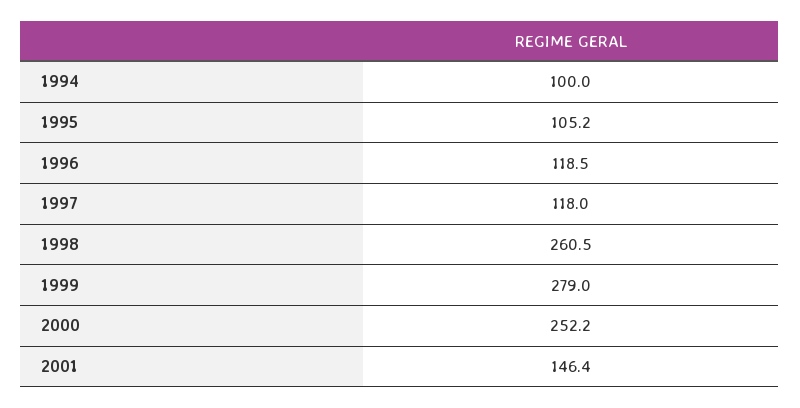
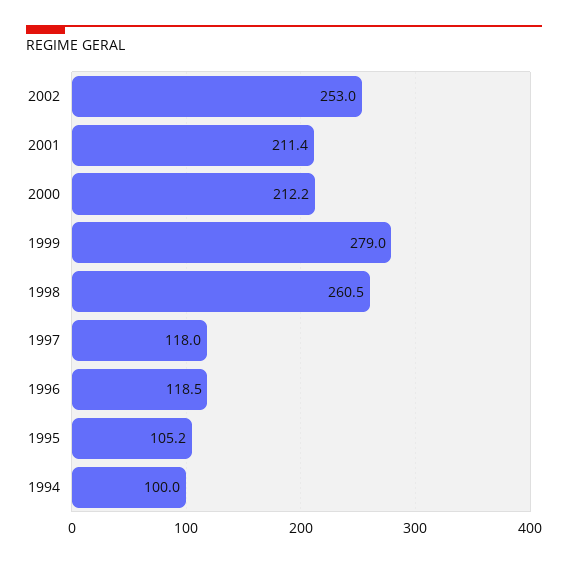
2000: 252.2 -> 212.2
2001: 146.4 -> 211.4
2002: none -> 253

